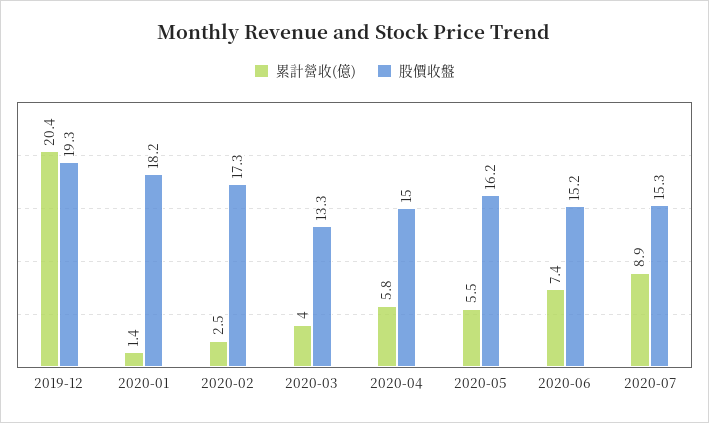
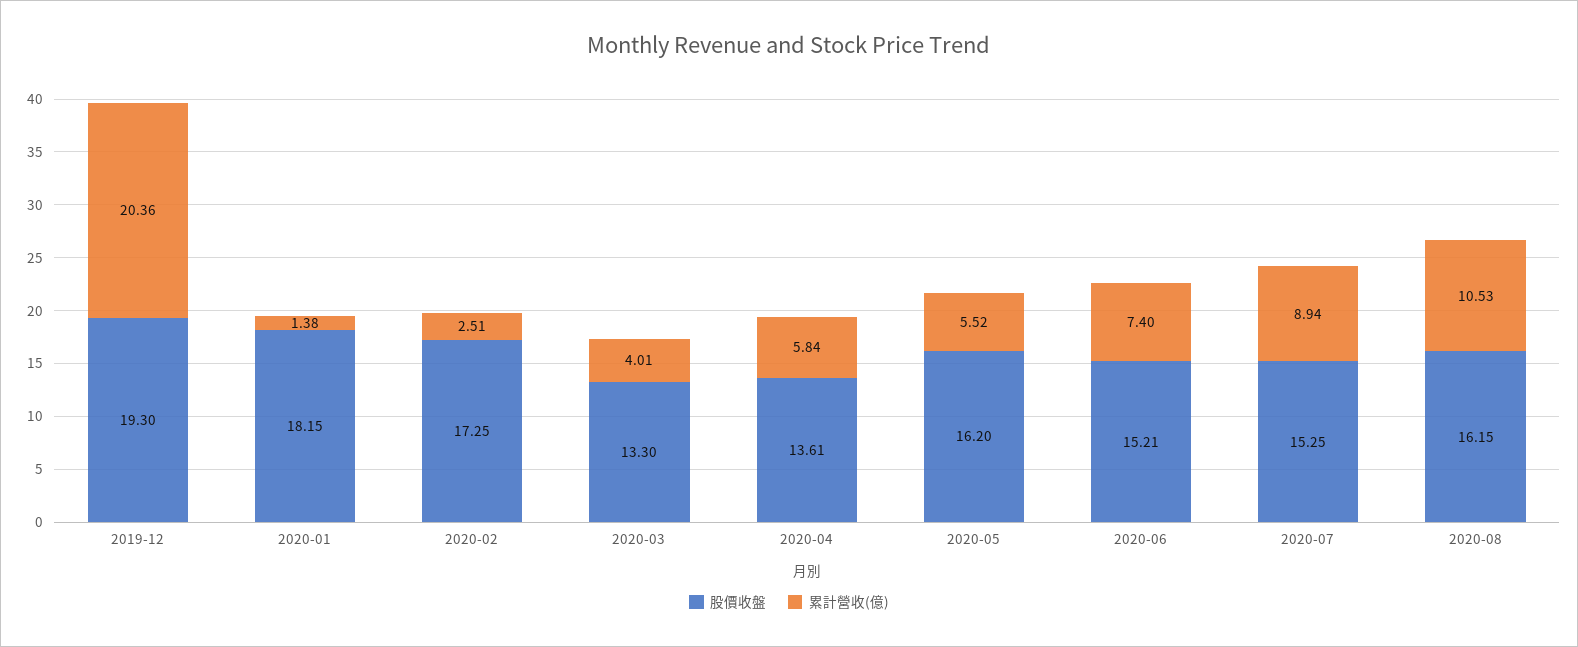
股價收盤, 2020-04: 15 -> 13.61
股價收盤, 2020-08: none -> 16.15
累計營收(億), 2020-08: none -> 10.53

